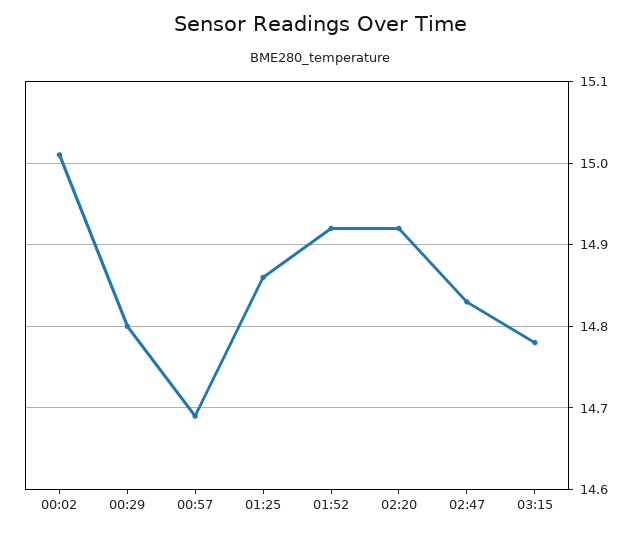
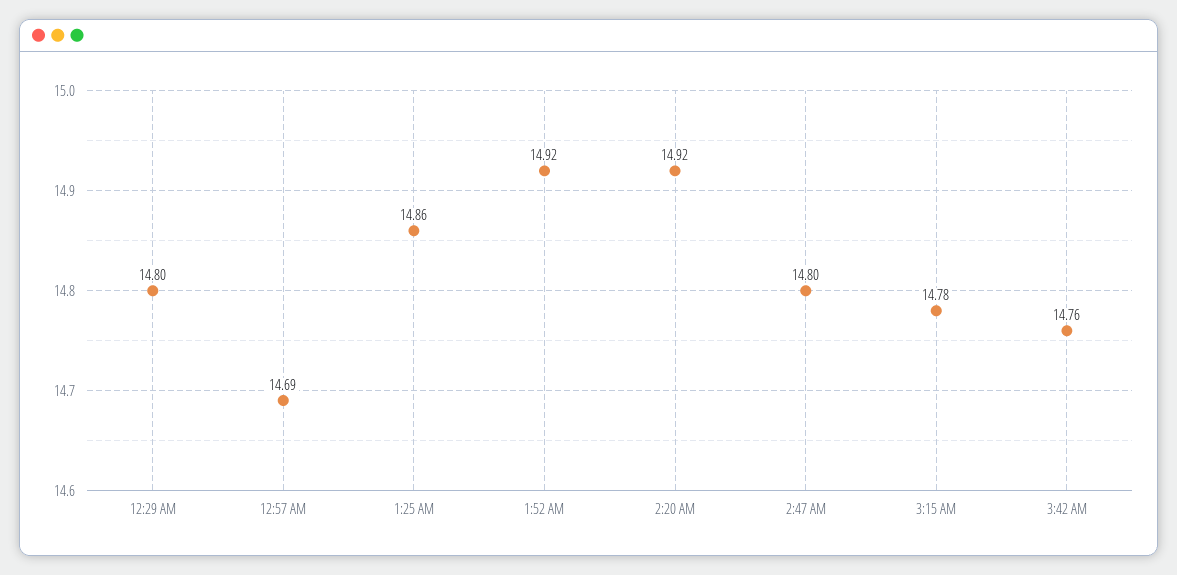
00:02: 15.01 -> none
02:47: 14.83 -> 14.8
3:42 AM: none -> 14.76

